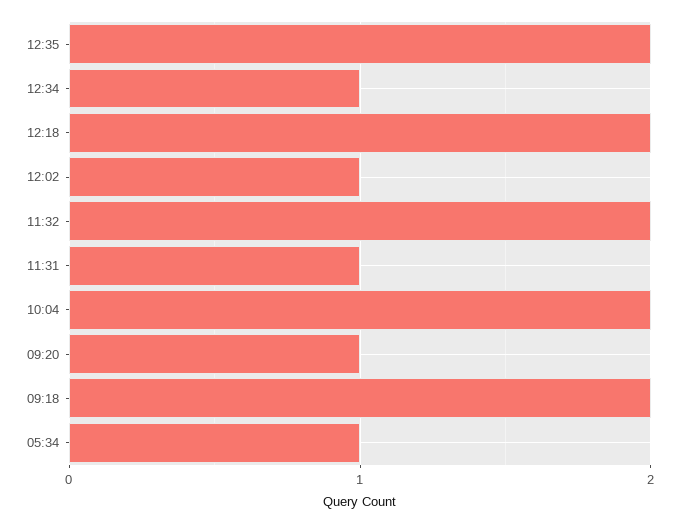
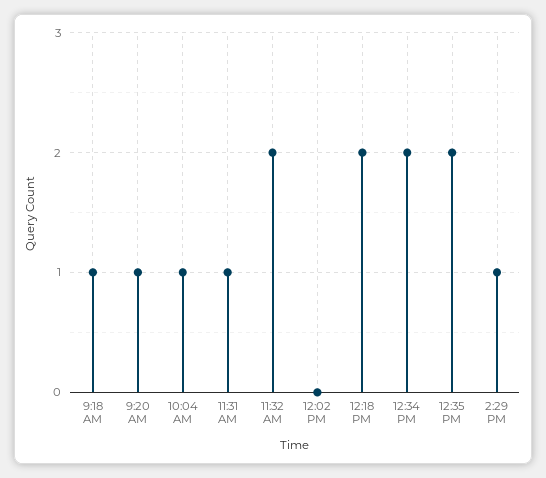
12:34: 1 -> 2
12:02: 1 -> 0
10:04: 2 -> 1
09:18: 2 -> 1
05:34: 1 -> none
2:29 PM: none -> 1

